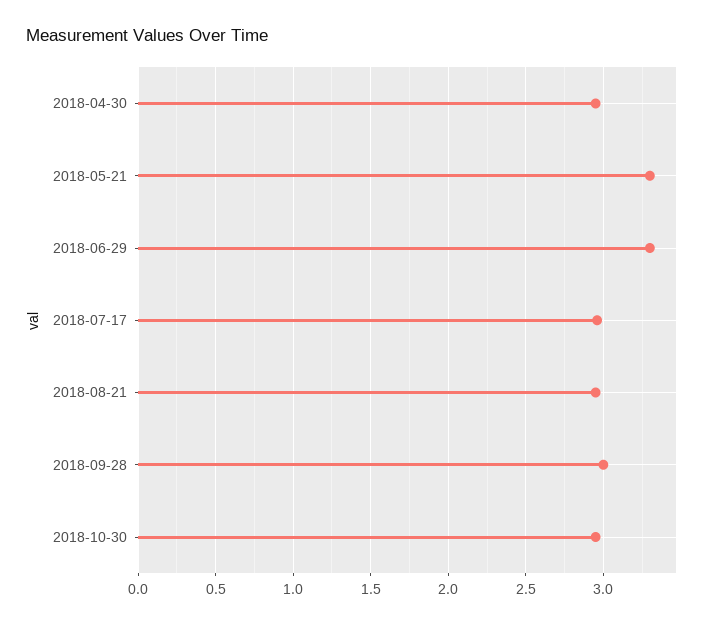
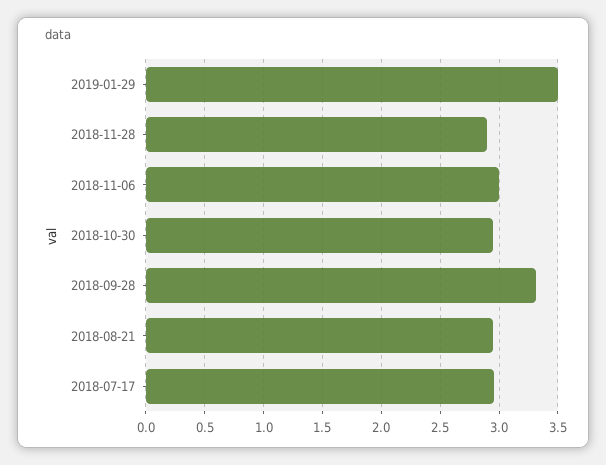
2018-04-30: 2.95 -> none
2018-05-21: 3.3 -> none
2018-06-29: 3.3 -> none
2018-09-28: 3 -> 3.3
2019-01-29: none -> 3.5
2018-11-28: none -> 2.9
2018-11-06: none -> 3

